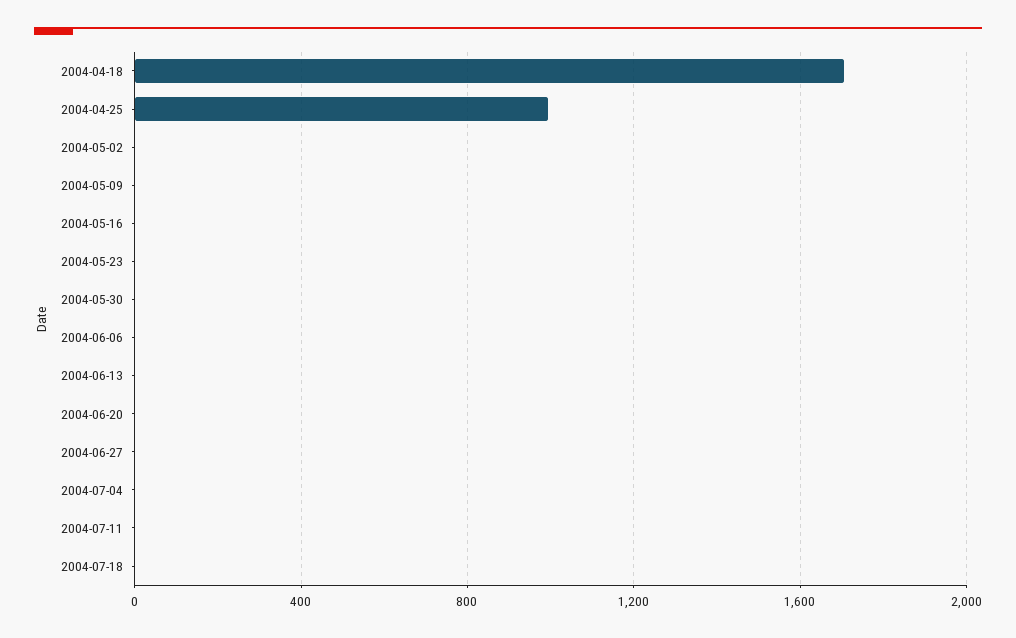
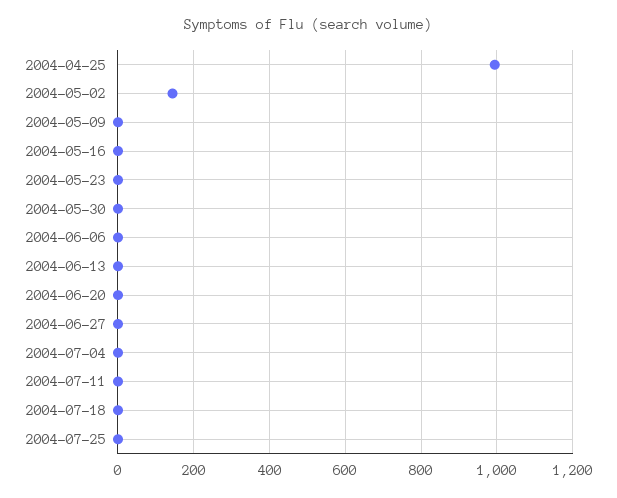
2004-04-18: 1700 -> none
2004-05-02: 0 -> 140
2004-07-25: none -> 0

